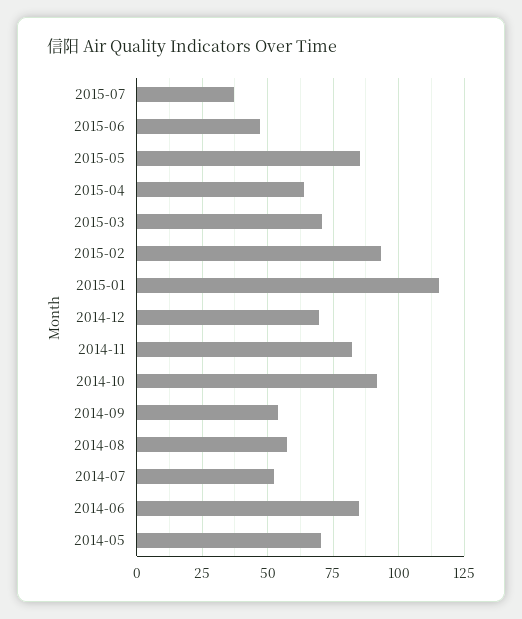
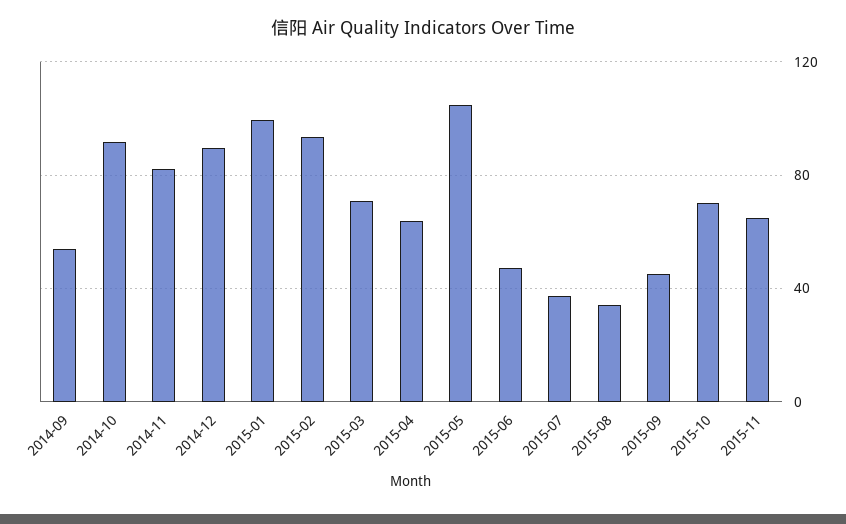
2015-05: 85 -> 105
2015-01: 115 -> 100
2014-12: 70 -> 90
2014-08: 57.5 -> none
2014-07: 52.5 -> none
2014-06: 85 -> none
2014-05: 70 -> none
2015-08: none -> 35
2015-09: none -> 45
2015-10: none -> 70
2015-11: none -> 65

